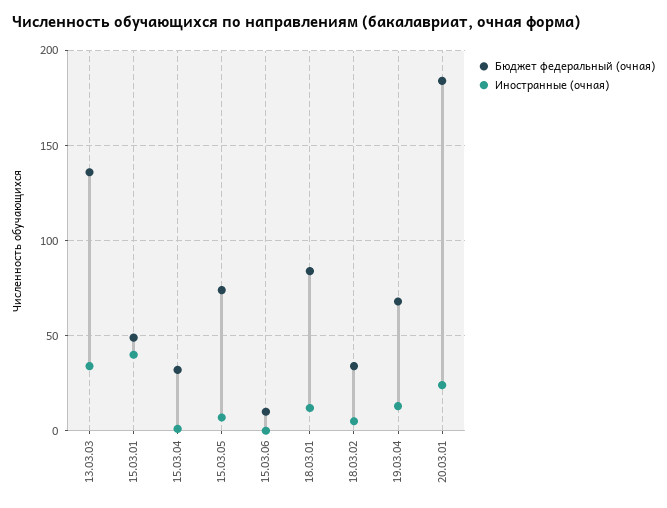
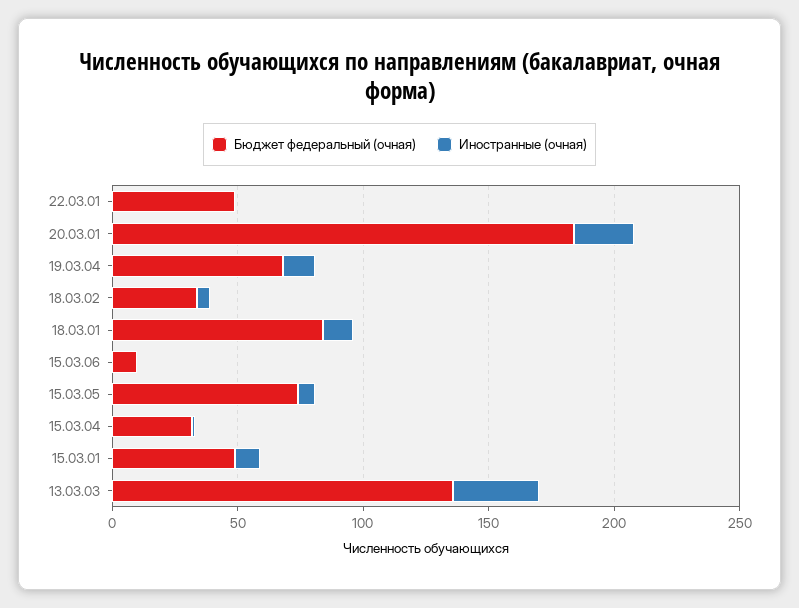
Иностранные (очная), 15.03.01: 40 -> 10
Бюджет федеральный (очная), 22.03.01: none -> 50
Иностранные (очная), 22.03.01: none -> 0

